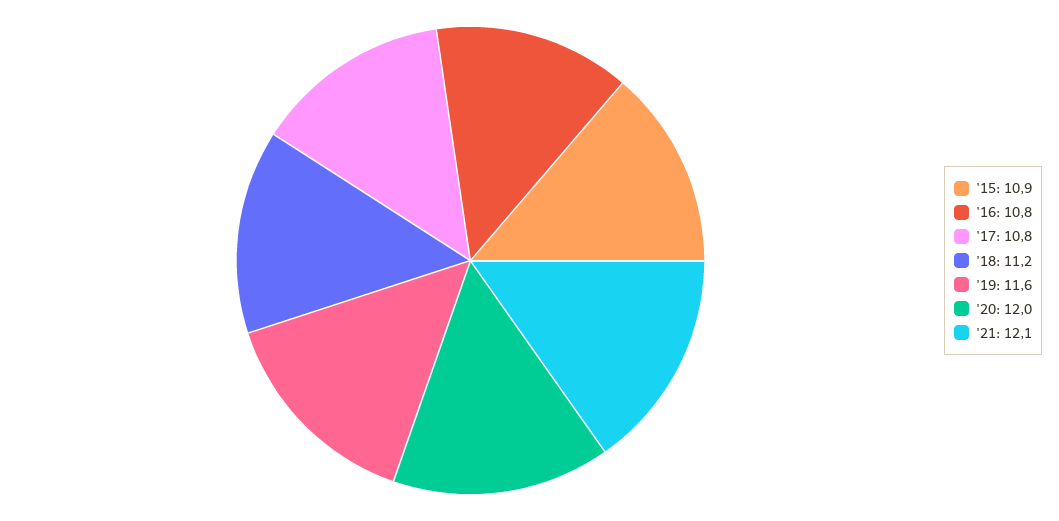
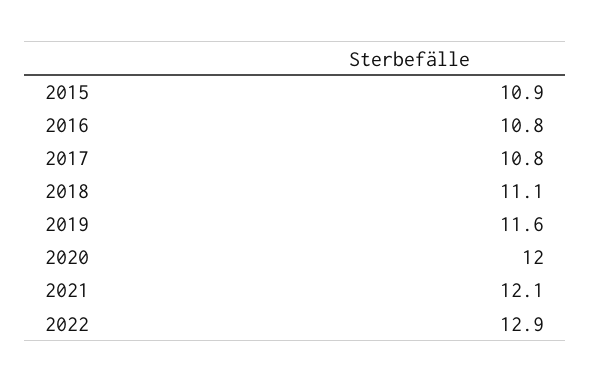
'18: 11.2 -> 11.1
2022: none -> 12.9

